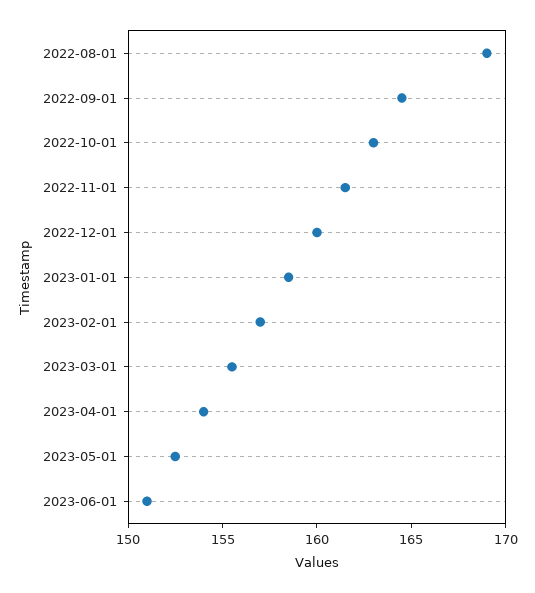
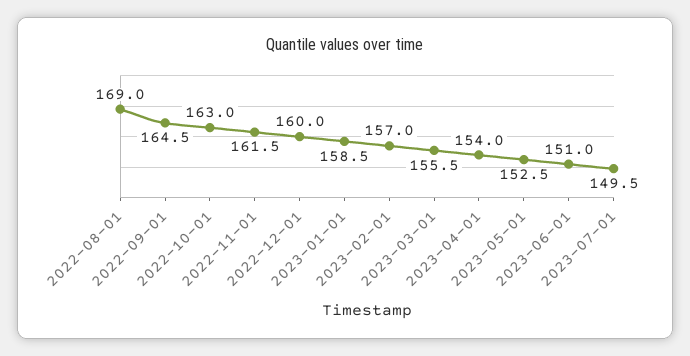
2023-07-01: none -> 149.5

